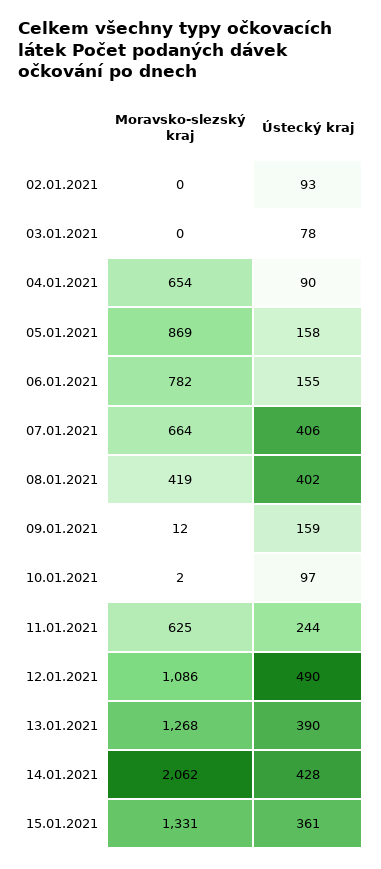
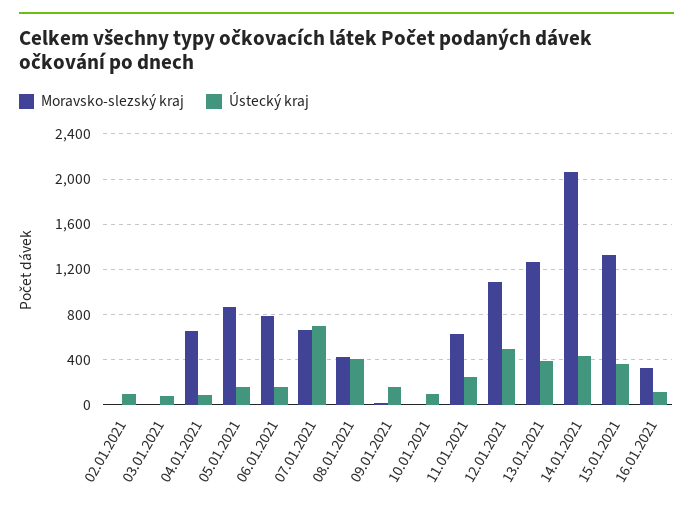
Ústecký kraj, 07.01.2021: 406 -> 700
Moravsko-slezský kraj, 16.01.2021: none -> 300
Ústecký kraj, 16.01.2021: none -> 100

